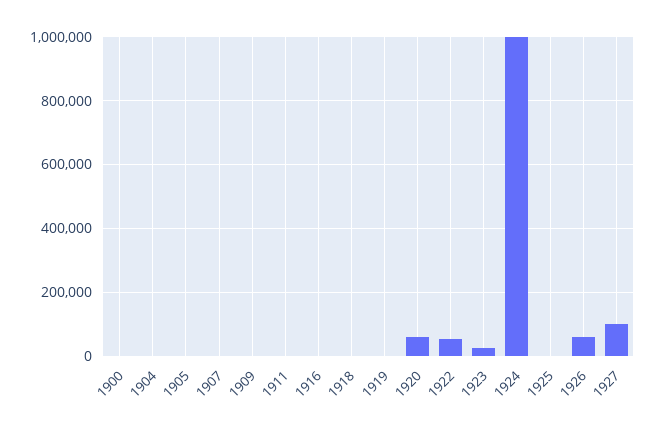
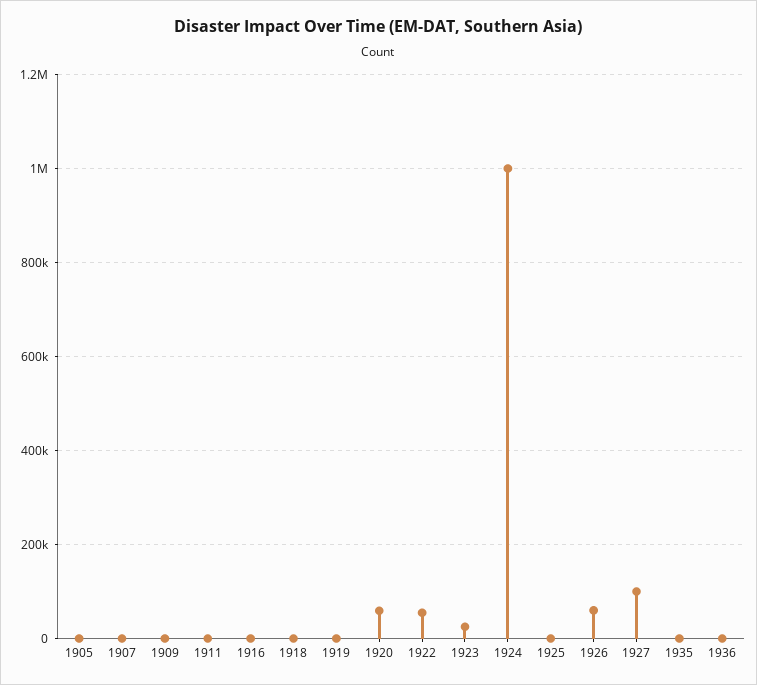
1900: 0 -> none
1904: 0 -> none
1935: none -> 0
1936: none -> 0

